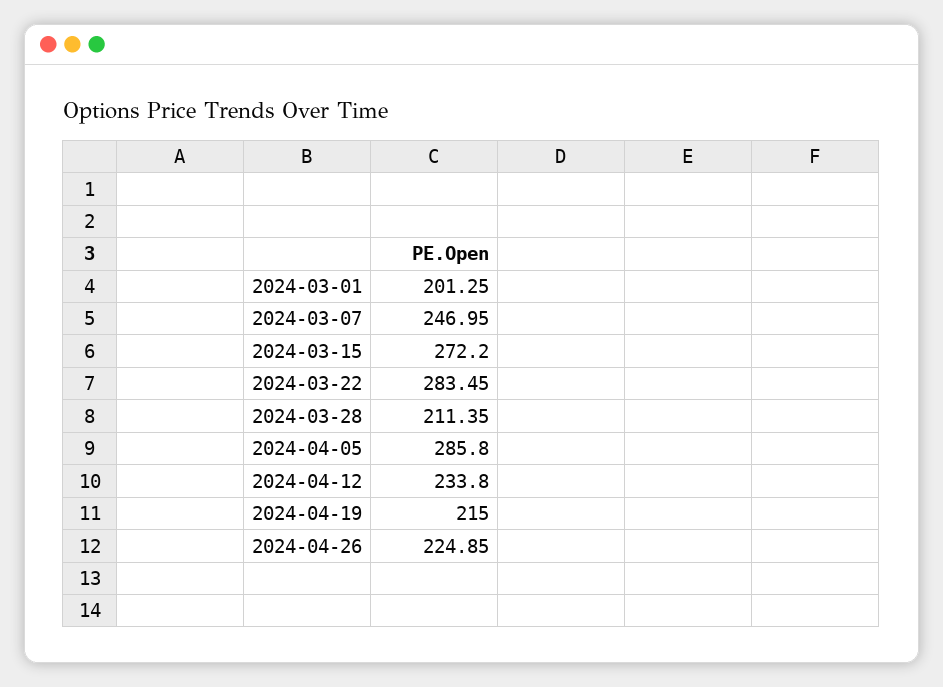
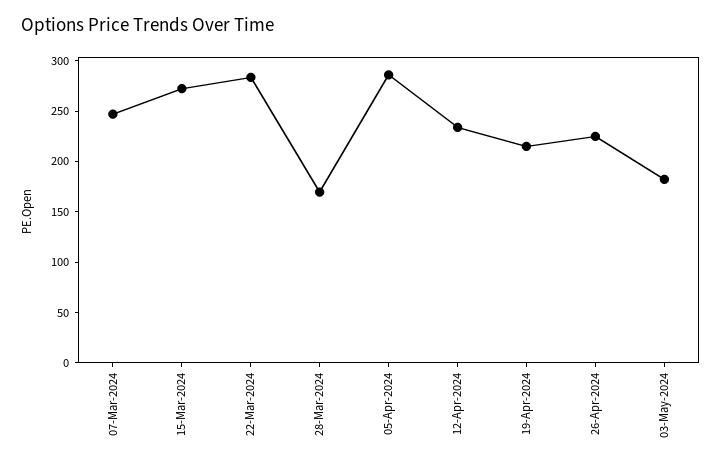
2024-03-01: 201.25 -> none
2024-03-28: 211.35 -> 170
03-May-2024: none -> 180

